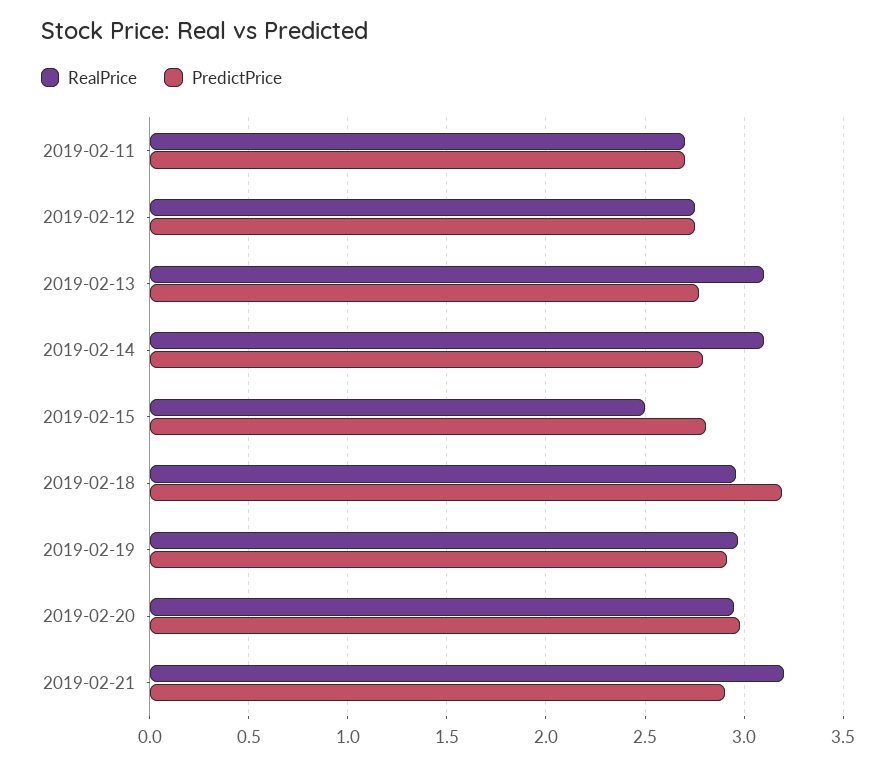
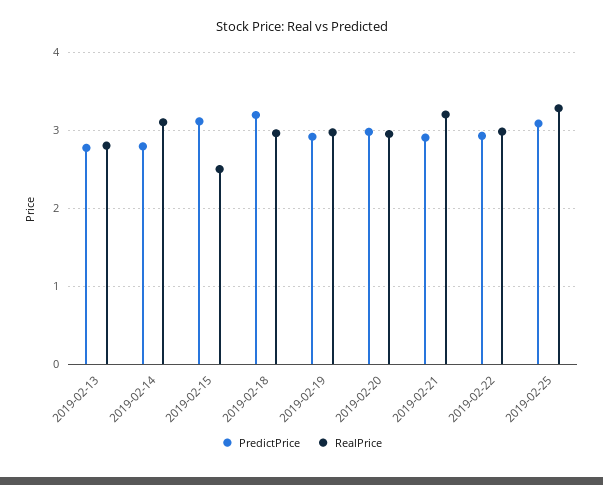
RealPrice, 2019-02-11: 2.7 -> none
PredictPrice, 2019-02-11: 2.7 -> none
RealPrice, 2019-02-12: 2.75 -> none
PredictPrice, 2019-02-12: 2.75 -> none
RealPrice, 2019-02-13: 3.1 -> 2.8
PredictPrice, 2019-02-15: 2.8 -> 3.1
PredictPrice, 2019-02-22: none -> 2.9
RealPrice, 2019-02-22: none -> 3
PredictPrice, 2019-02-25: none -> 3.1
RealPrice, 2019-02-25: none -> 3.3

